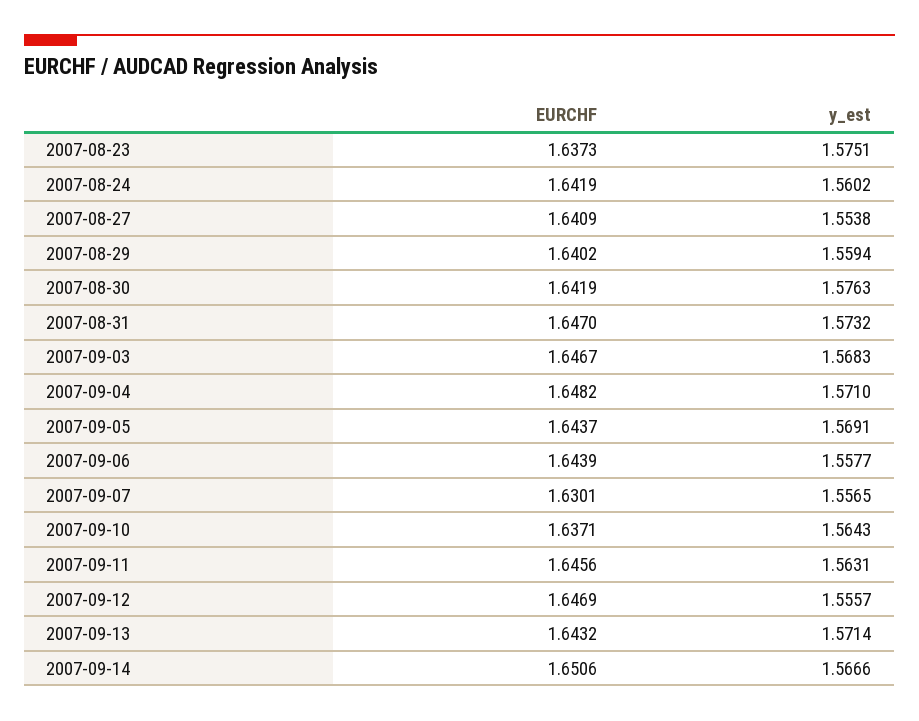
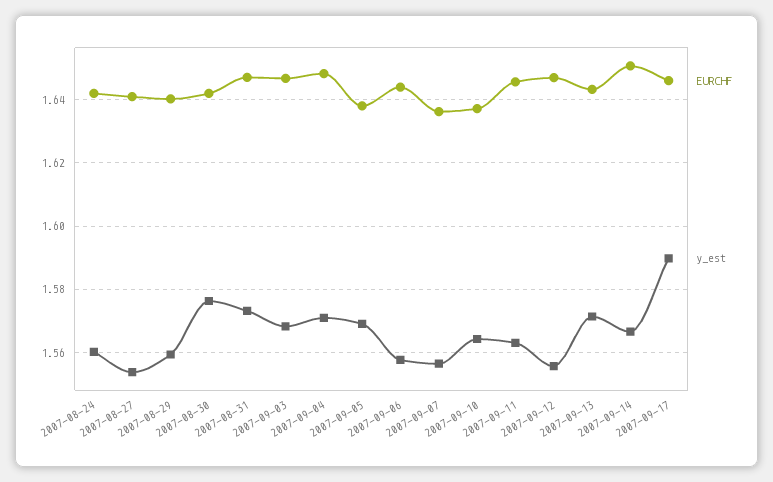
EURCHF, 2007-08-23: 1.6373 -> none
y_est, 2007-08-23: 1.5751 -> none
EURCHF, 2007-09-05: 1.6437 -> 1.638
EURCHF, 2007-09-07: 1.6301 -> 1.636
EURCHF, 2007-09-17: none -> 1.646
y_est, 2007-09-17: none -> 1.59

